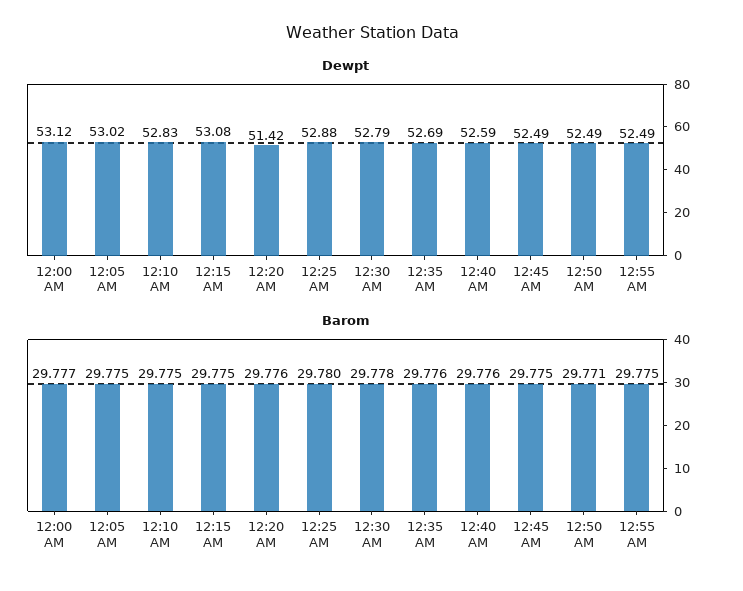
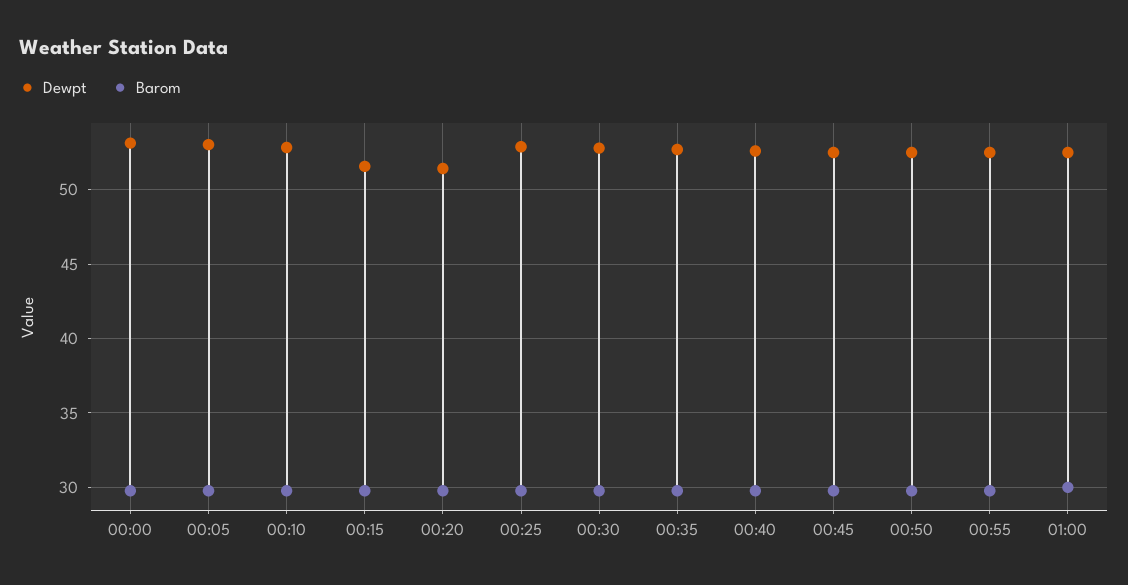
Dewpt, 12:15 AM: 53.08 -> 51.5
Dewpt, 01:00: none -> 52.5
Barom, 01:00: none -> 30

